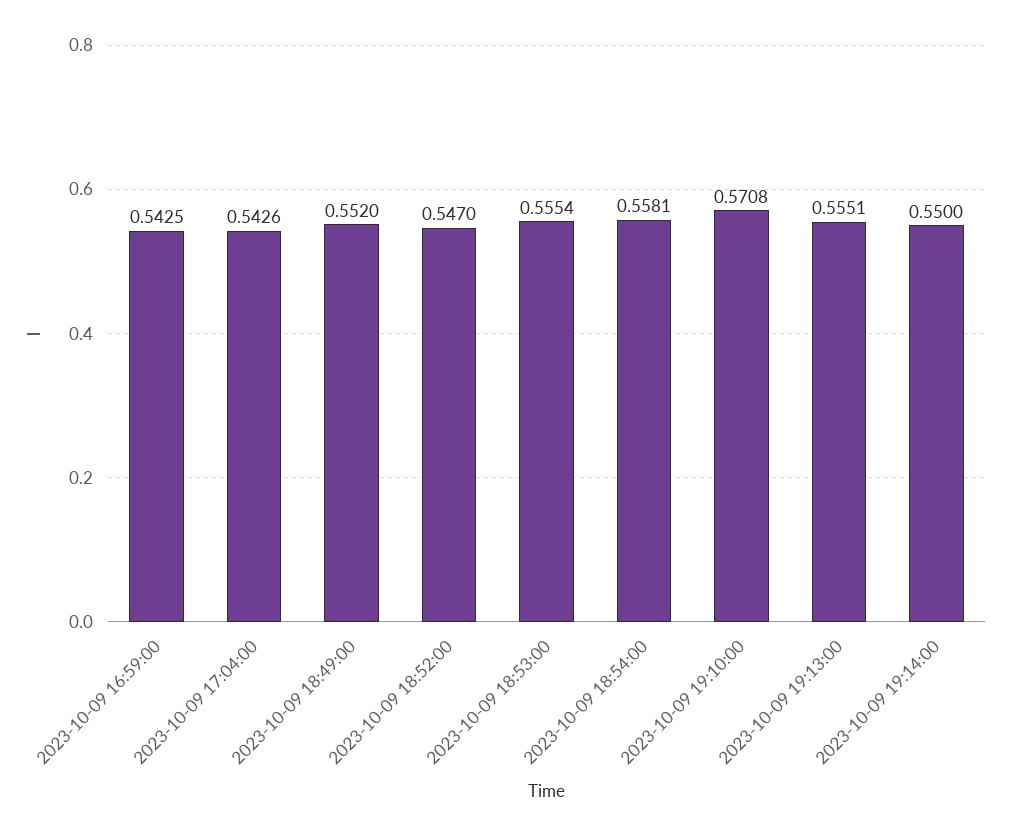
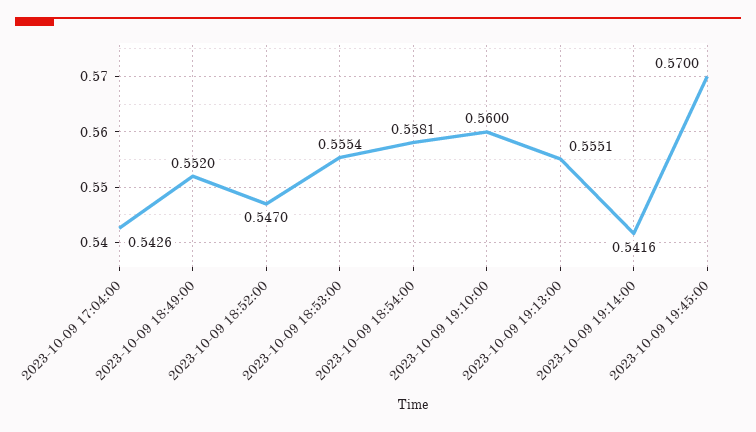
2023-10-09 16:59:00: 0.5425 -> none
2023-10-09 19:10:00: 0.5708 -> 0.56
2023-10-09 19:14:00: 0.55 -> 0.5416
2023-10-09 19:45:00: none -> 0.57

